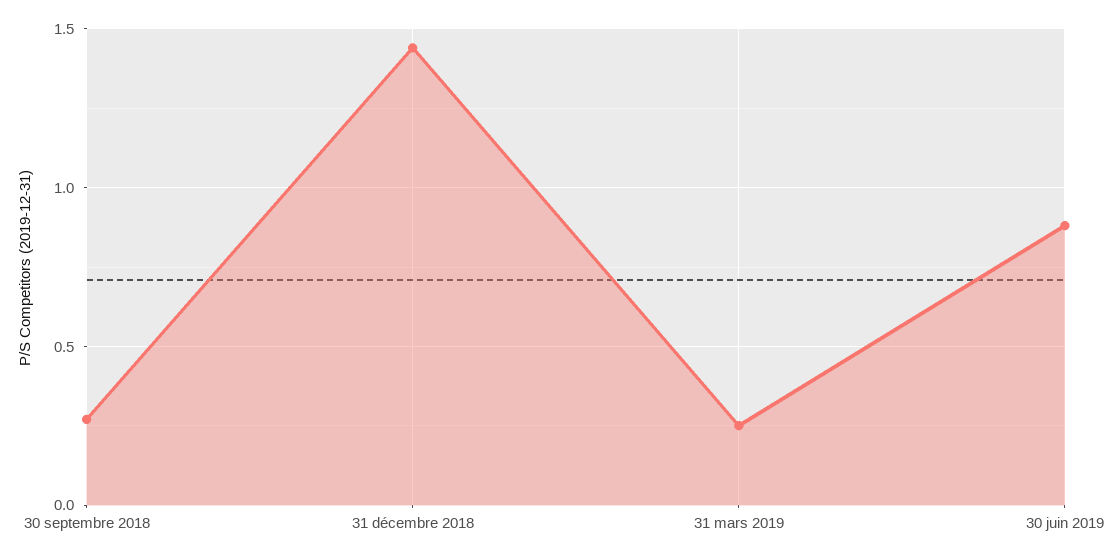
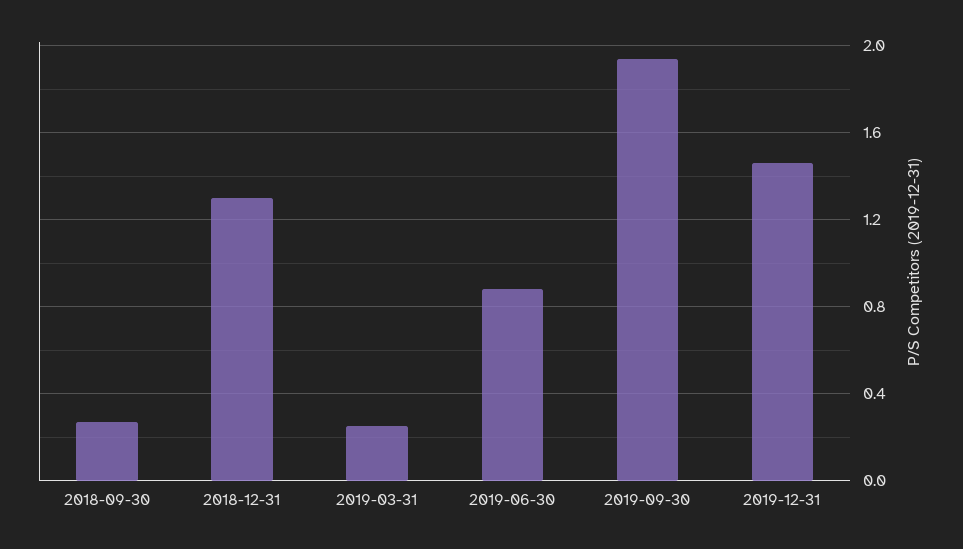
31 décembre 2018: 1.45 -> 1.3
2019-09-30: none -> 1.95
2019-12-31: none -> 1.45

